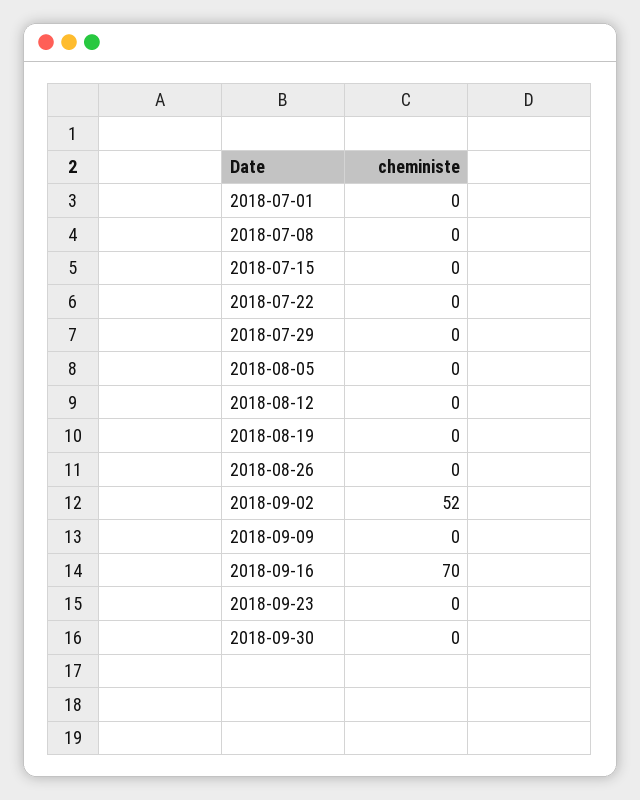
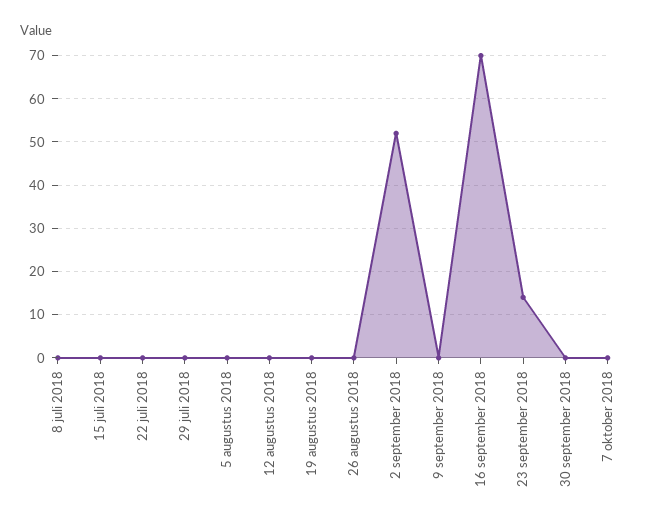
2018-07-01: 0 -> none
2018-09-23: 0 -> 15
7 oktober 2018: none -> 0

